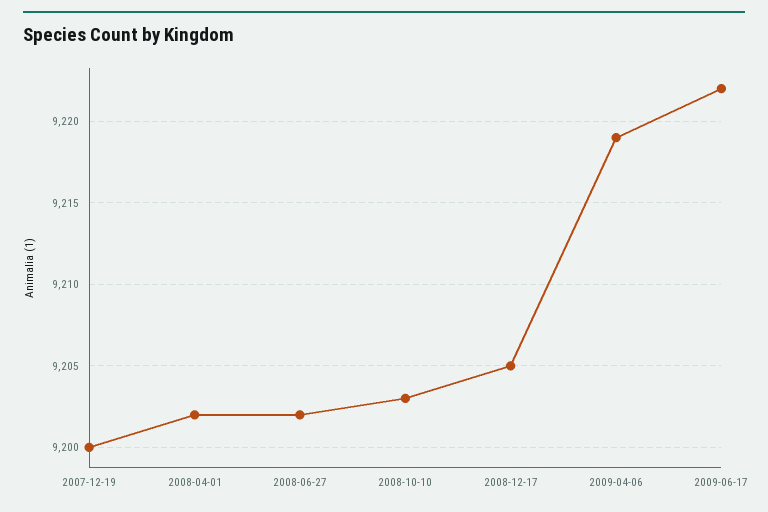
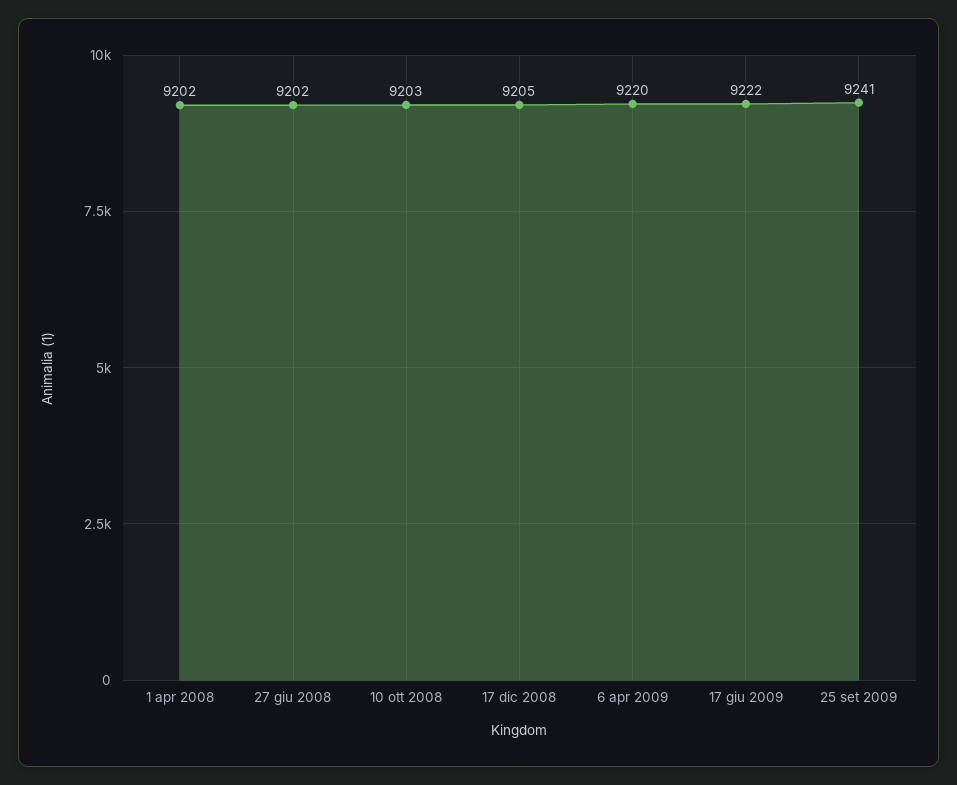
2007-12-19: 9200 -> none
2009-04-06: 9219 -> 9220
25 set 2009: none -> 9241

